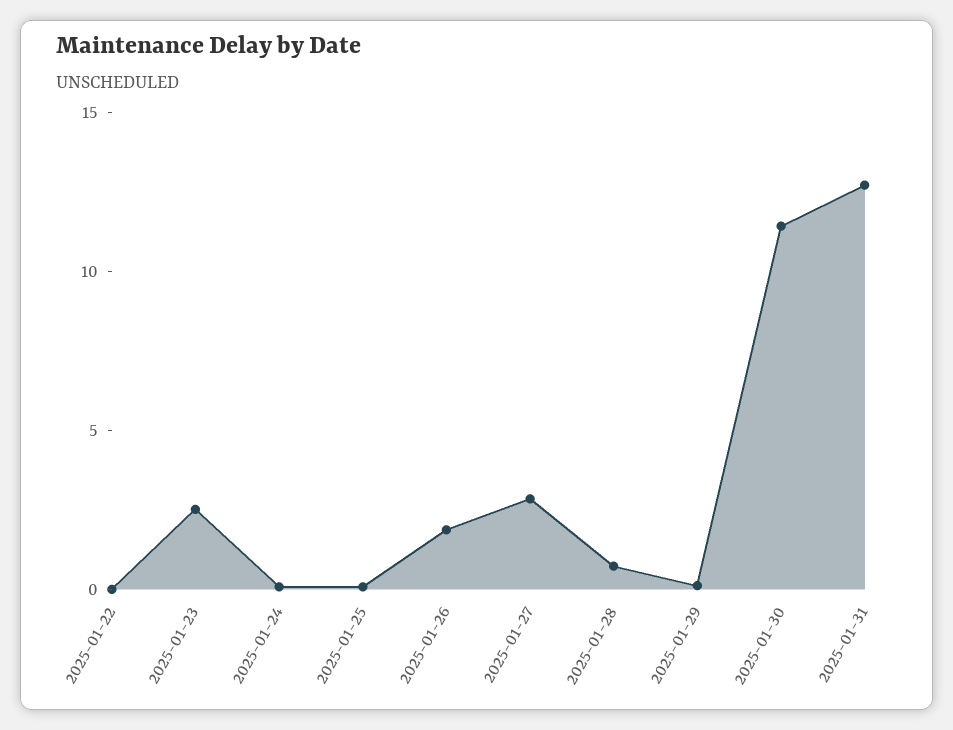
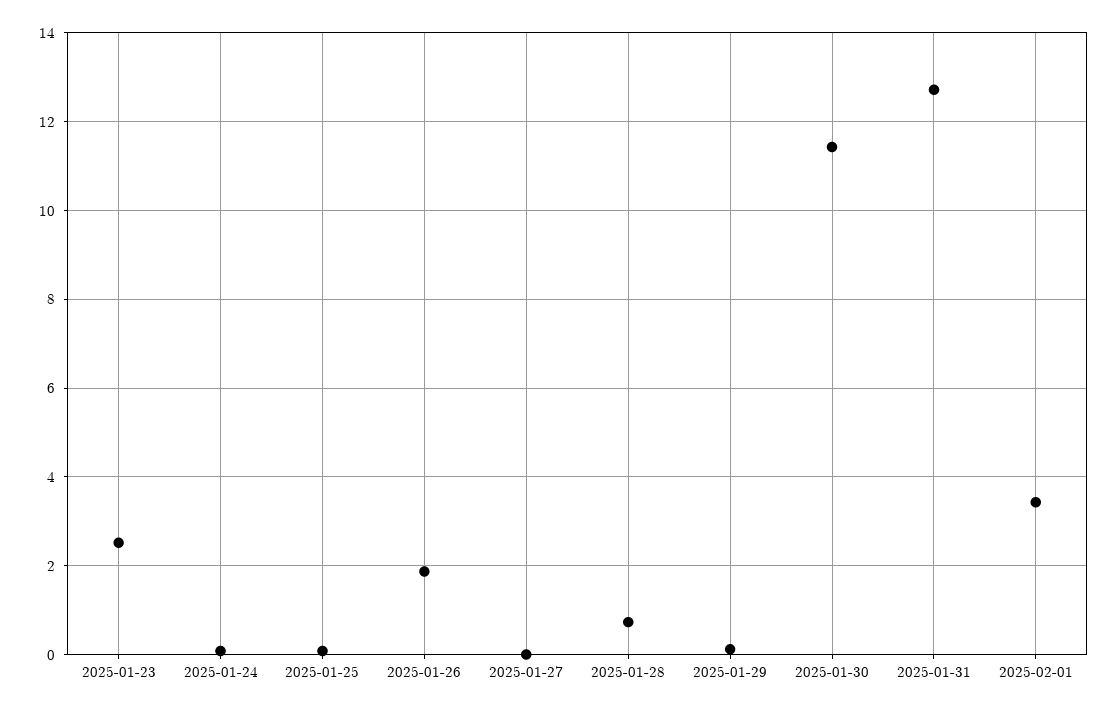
2025-01-22: 0 -> none
2025-01-27: 3 -> 0
2025-02-01: none -> 3.4

